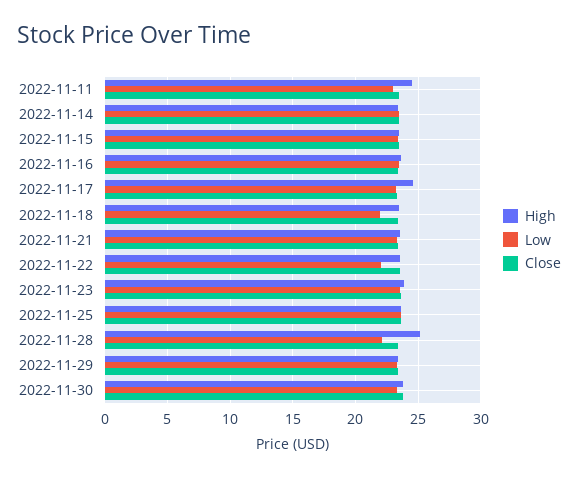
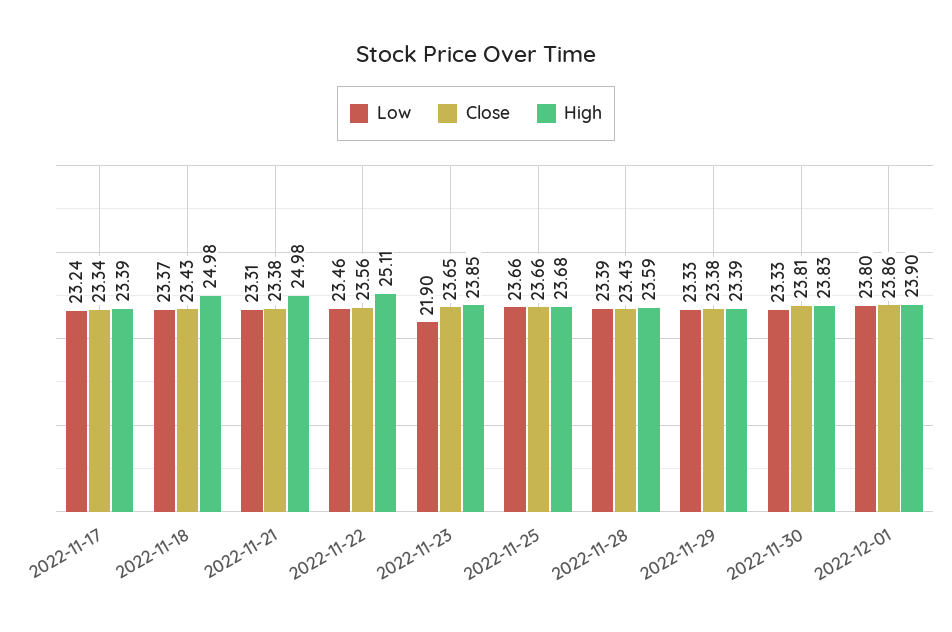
High, 2022-11-11: 24.5 -> none
Low, 2022-11-11: 23 -> none
Close, 2022-11-11: 23.5 -> none
High, 2022-11-14: 23.5 -> none
Low, 2022-11-14: 23.5 -> none
Close, 2022-11-14: 23.5 -> none
High, 2022-11-15: 23.5 -> none
Low, 2022-11-15: 23.5 -> none
Close, 2022-11-15: 23.5 -> none
High, 2022-11-16: 23.5 -> none
Low, 2022-11-16: 23.5 -> none
Close, 2022-11-16: 23.5 -> none
High, 2022-11-17: 24.5 -> 23.39
High, 2022-11-18: 23.5 -> 24.98
Low, 2022-11-18: 22 -> 23.37
High, 2022-11-21: 23.5 -> 24.98
High, 2022-11-22: 23.5 -> 25.11
Low, 2022-11-22: 22 -> 23.46
Low, 2022-11-23: 23.5 -> 21.9
High, 2022-11-28: 25 -> 23.59
Low, 2022-11-28: 22 -> 23.39
Low, 2022-12-01: none -> 23.8
Close, 2022-12-01: none -> 23.86
High, 2022-12-01: none -> 23.9

